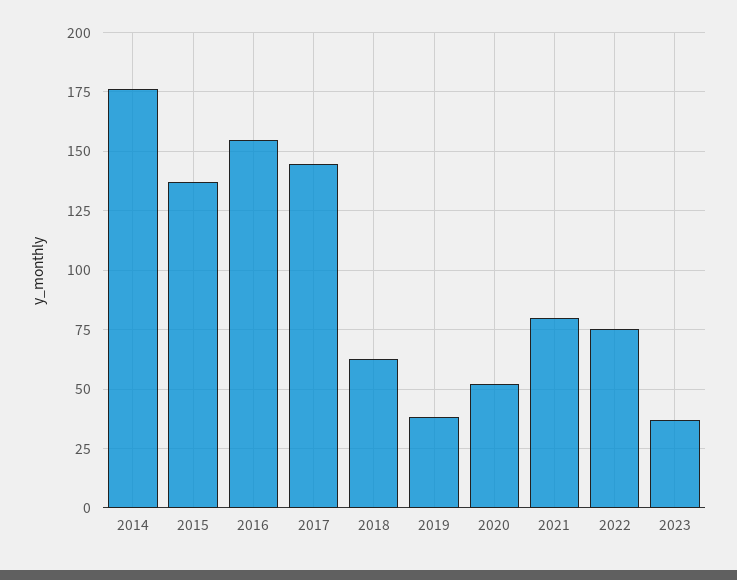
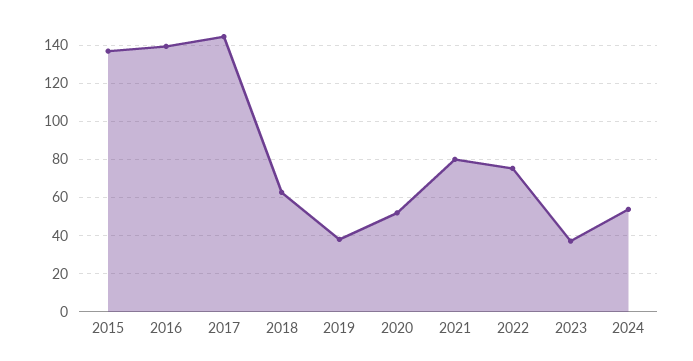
2014: 175 -> none
2016: 155 -> 140
2024: none -> 55

